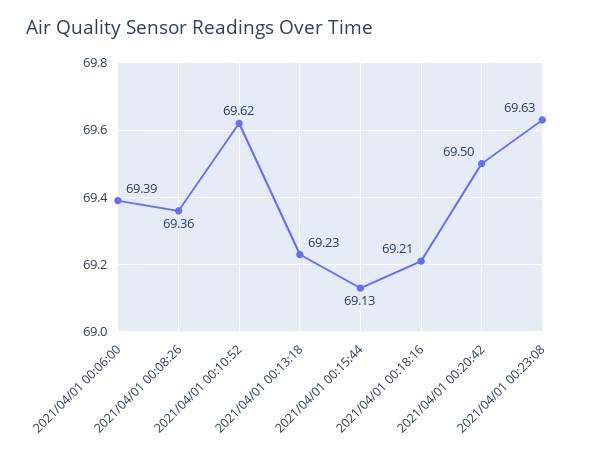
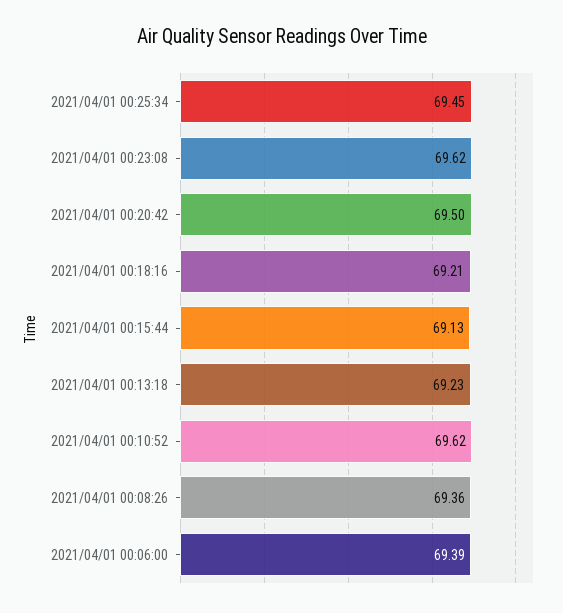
2021/04/01 00:23:08: 69.63 -> 69.62
2021/04/01 00:25:34: none -> 69.45

